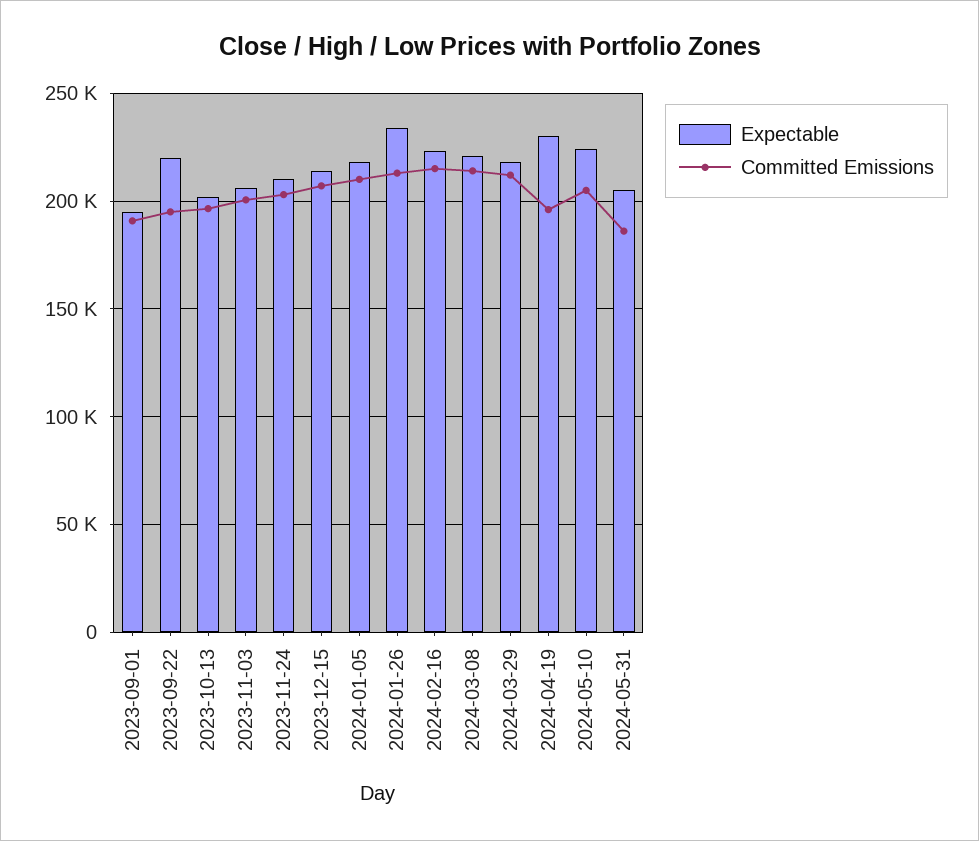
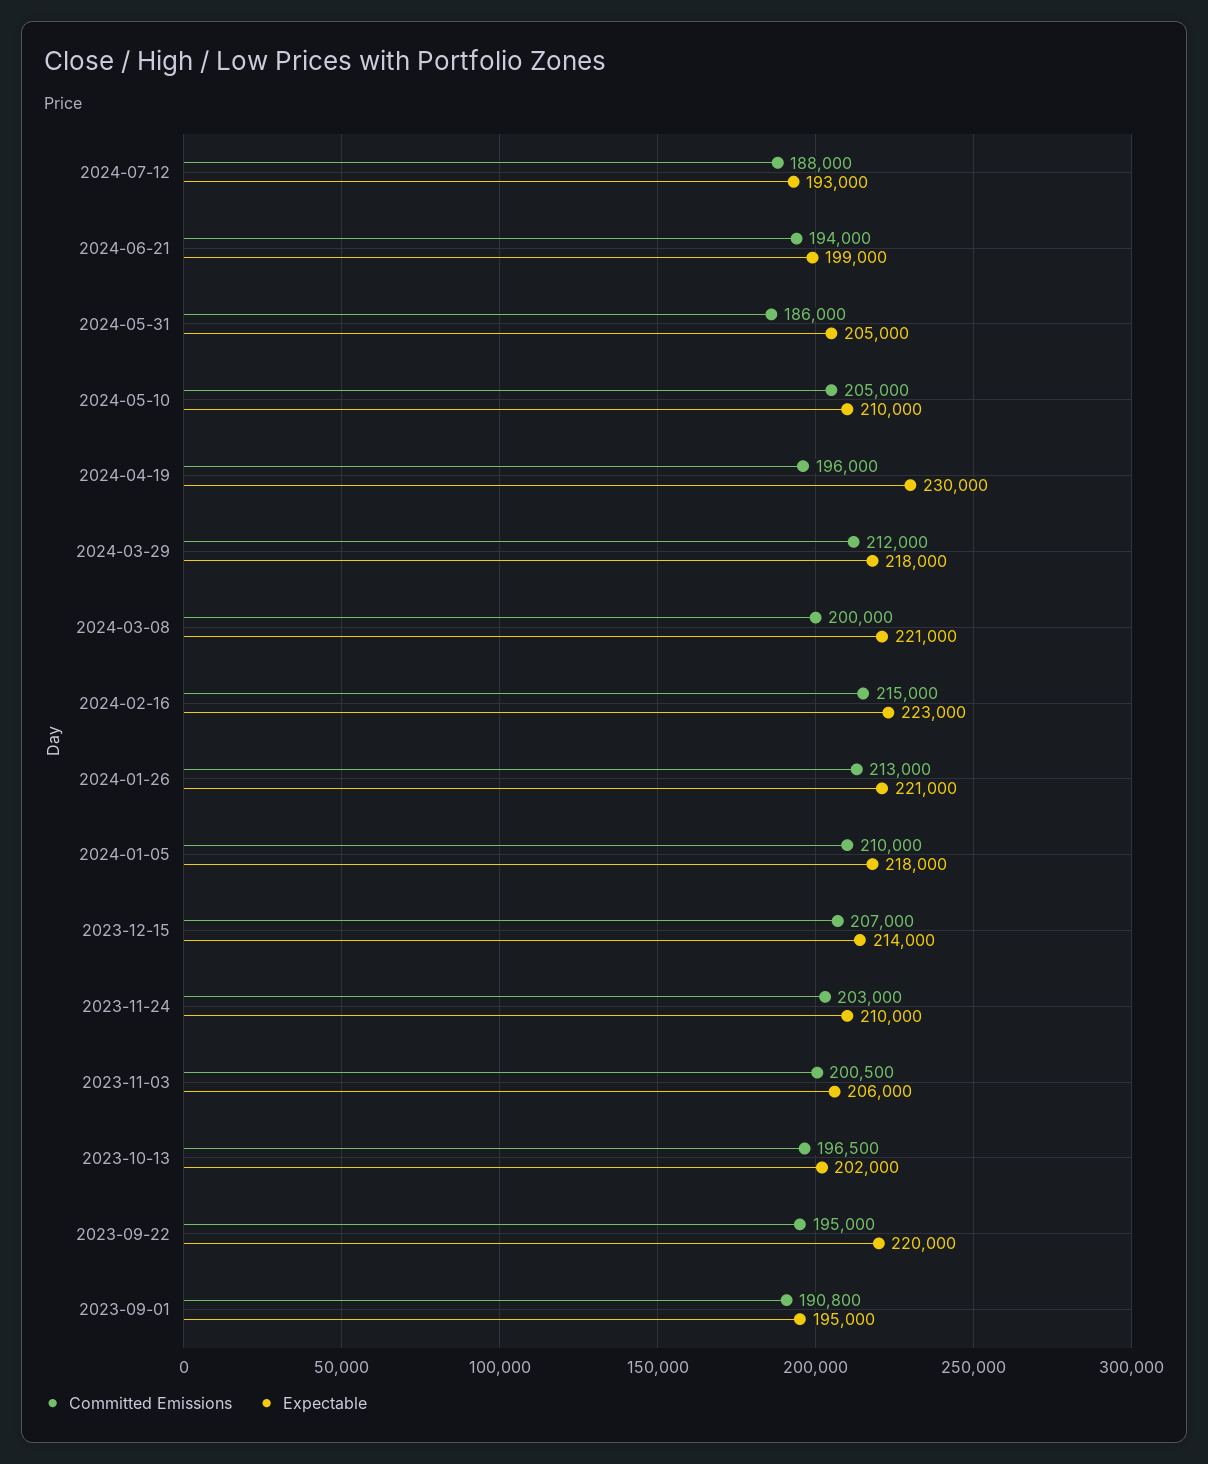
Expectable, 2024-01-26: 235000 -> 221000
Committed Emissions, 2024-03-08: 215000 -> 200000
Expectable, 2024-05-10: 225000 -> 210000
Committed Emissions, 2024-07-12: none -> 188000
Expectable, 2024-07-12: none -> 193000
Committed Emissions, 2024-06-21: none -> 194000
Expectable, 2024-06-21: none -> 199000

